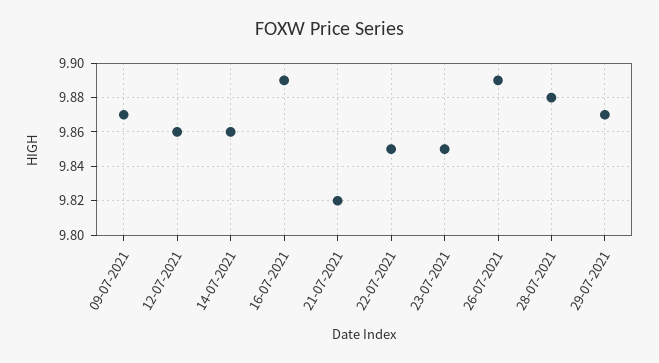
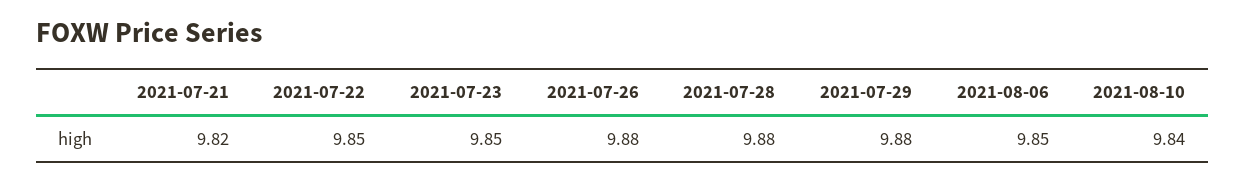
09-07-2021: 9.87 -> none
12-07-2021: 9.86 -> none
14-07-2021: 9.86 -> none
16-07-2021: 9.89 -> none
26-07-2021: 9.89 -> 9.88
29-07-2021: 9.87 -> 9.88
2021-08-06: none -> 9.85
2021-08-10: none -> 9.84

